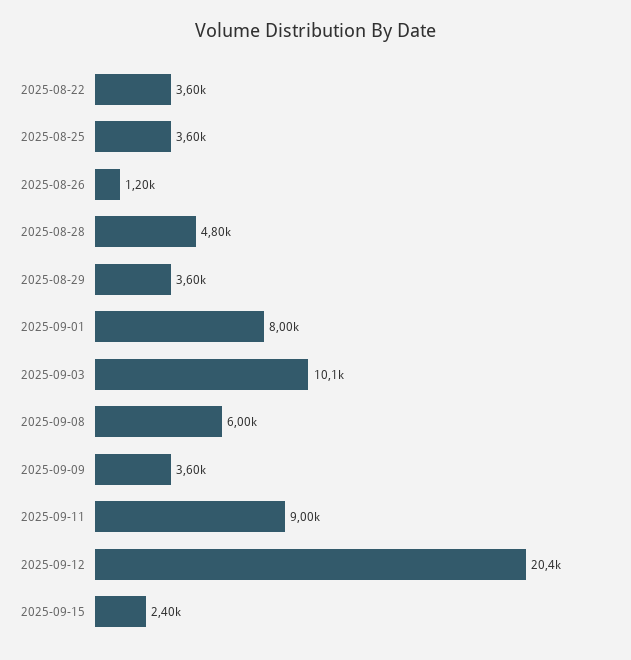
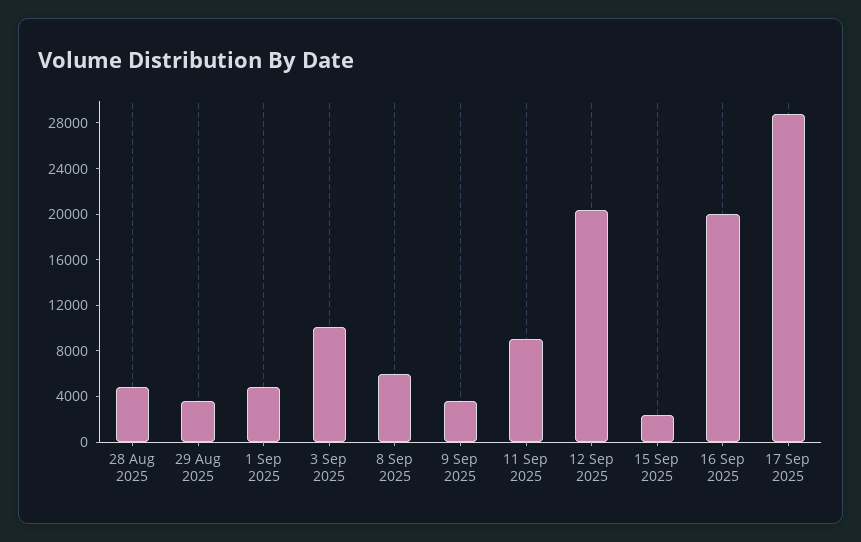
2025-08-22: 3600 -> none
2025-08-25: 3600 -> none
2025-08-26: 1200 -> none
2025-09-01: 8000 -> 5000
16 Sep 2025: none -> 20000
17 Sep 2025: none -> 29000

